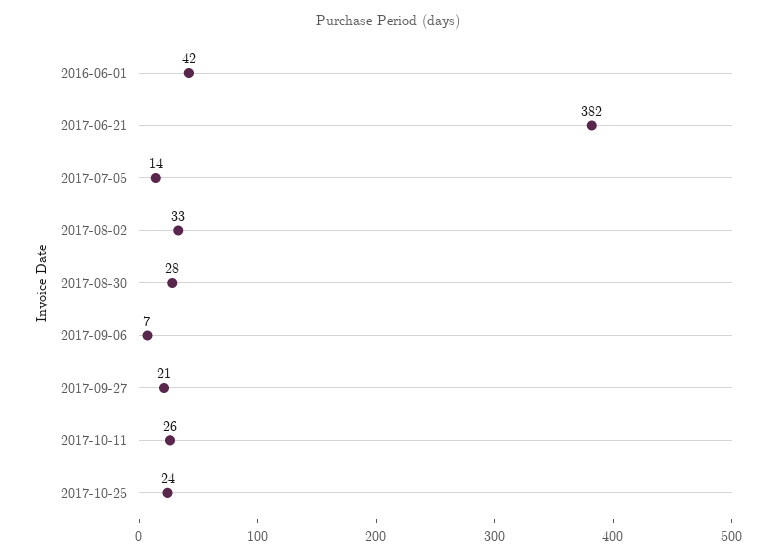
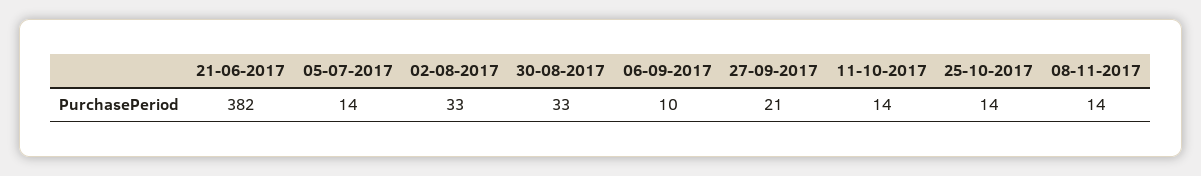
2016-06-01: 42 -> none
2017-08-30: 28 -> 33
2017-09-06: 7 -> 10
2017-10-11: 26 -> 14
2017-10-25: 24 -> 14
08-11-2017: none -> 14

